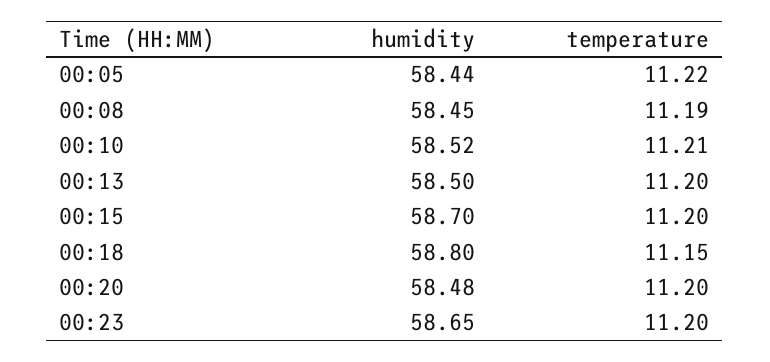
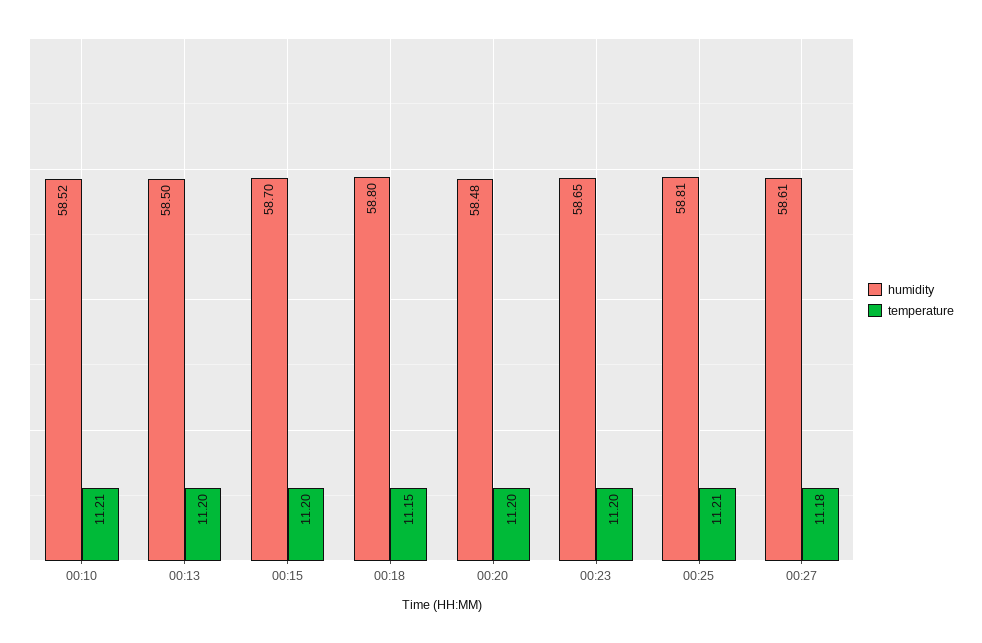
humidity, 00:05: 58.44 -> none
temperature, 00:05: 11.22 -> none
humidity, 00:08: 58.45 -> none
temperature, 00:08: 11.19 -> none
humidity, 00:25: none -> 58.81
temperature, 00:25: none -> 11.21
humidity, 00:27: none -> 58.61
temperature, 00:27: none -> 11.18

